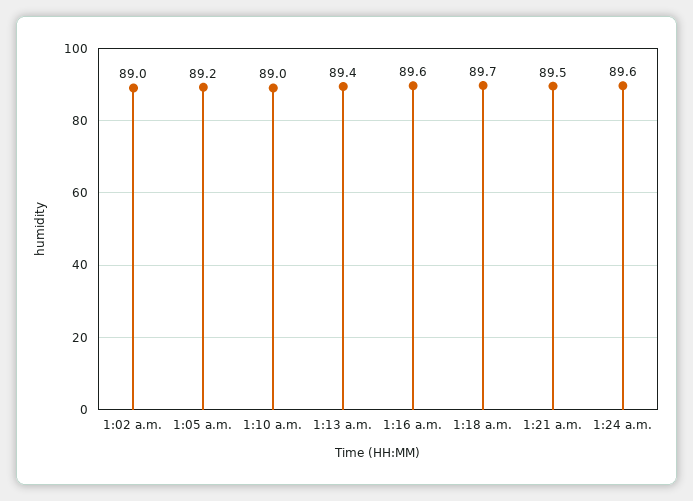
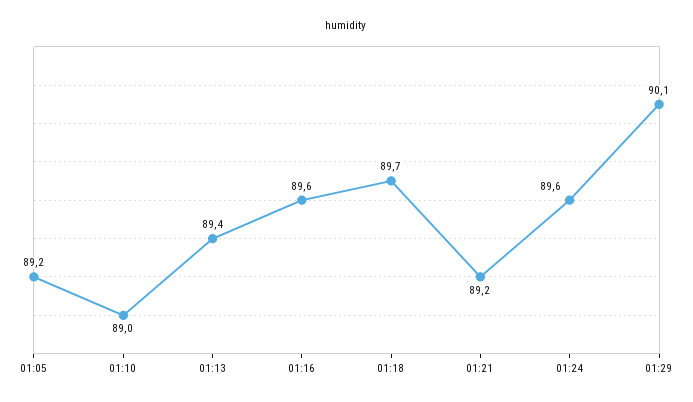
1:02 a.m.: 89 -> none
1:21 a.m.: 89.5 -> 89.2
01:29: none -> 90.1

